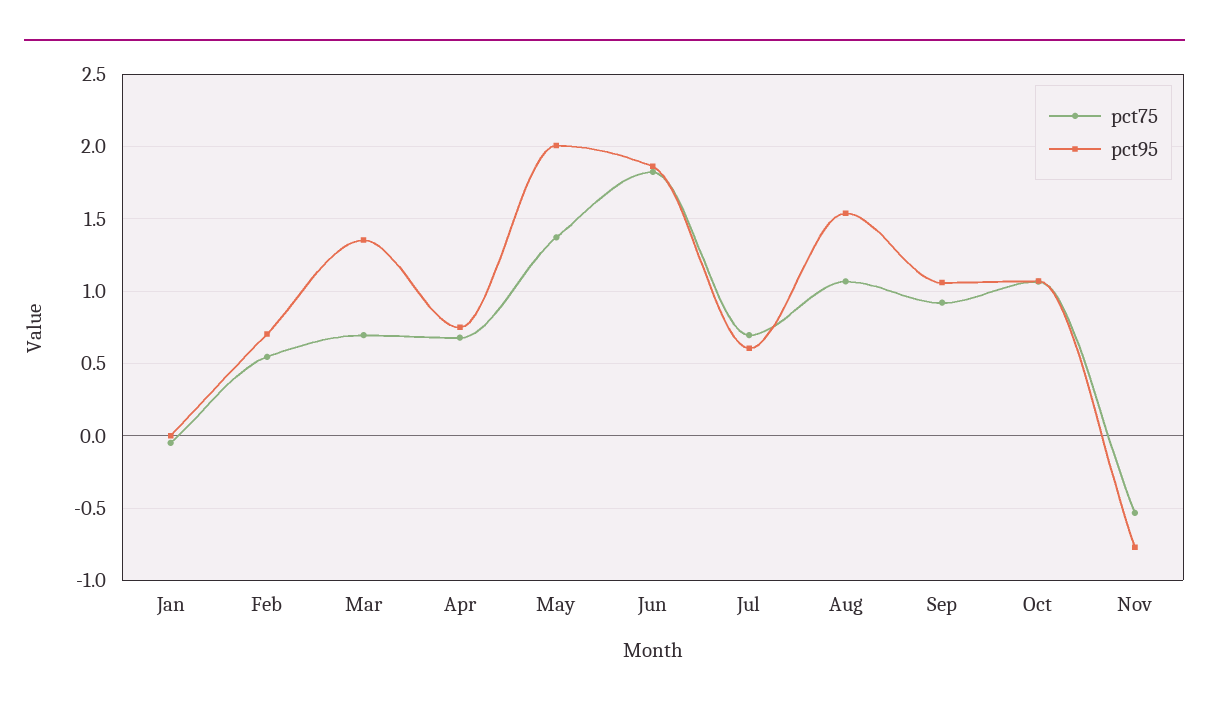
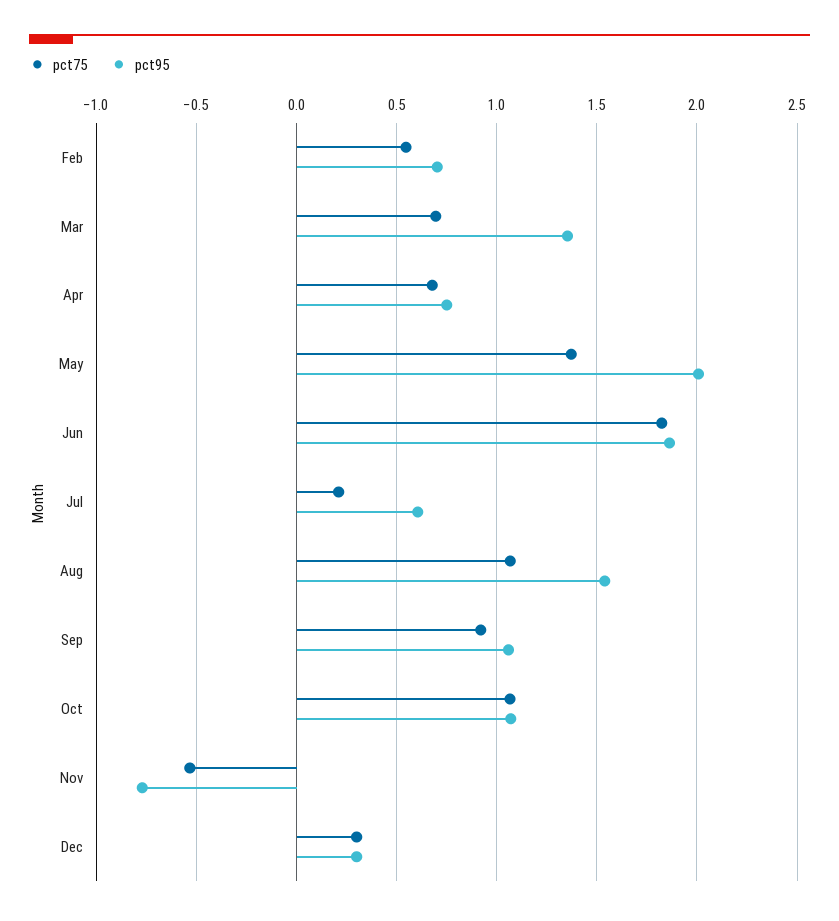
pct75, Jan: -0.05 -> none
pct95, Jan: 0 -> none
pct75, Jul: 0.7 -> 0.2
pct75, Dec: none -> 0.3
pct95, Dec: none -> 0.3

